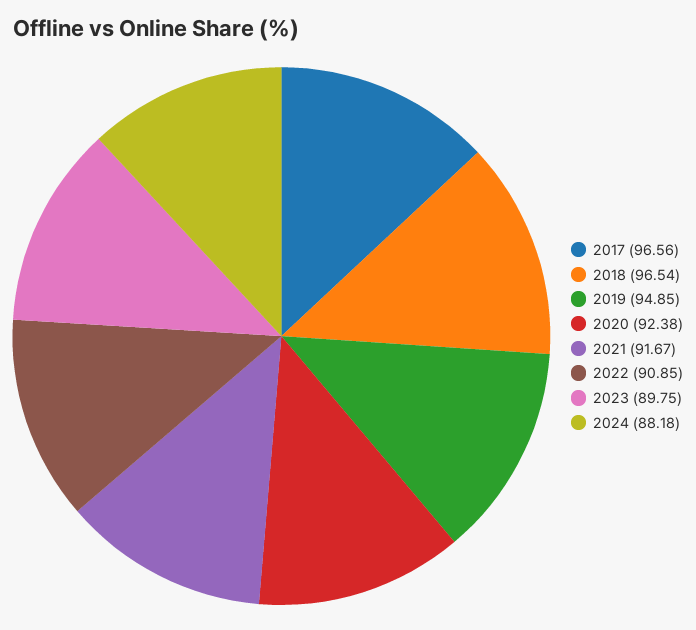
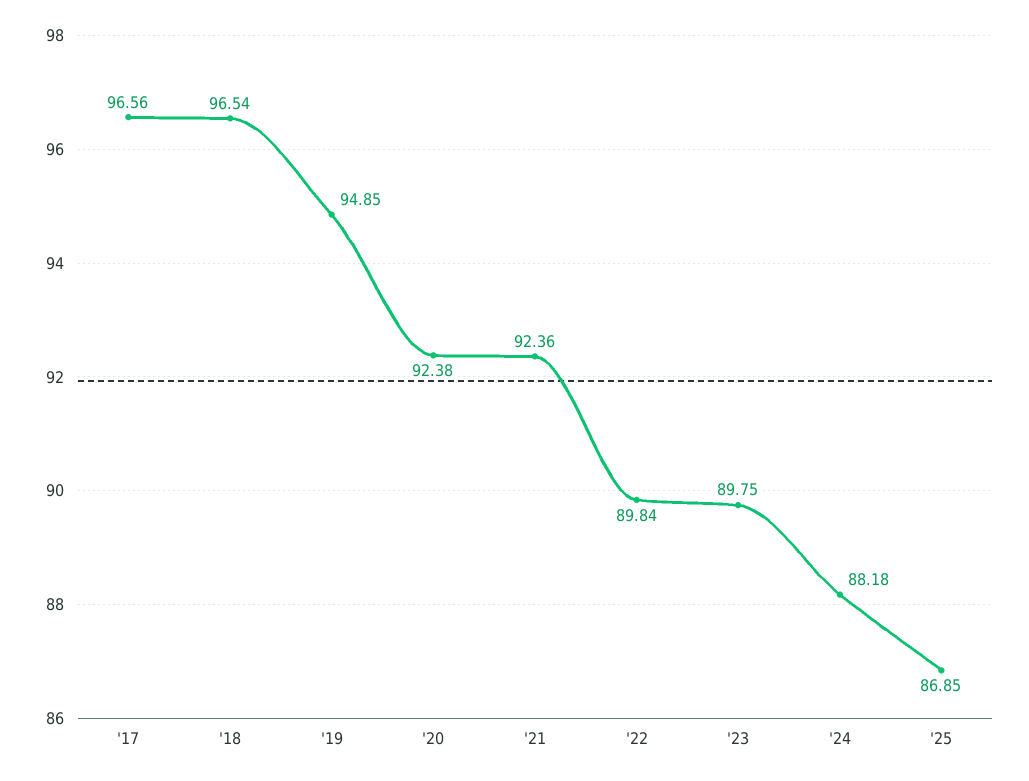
2021: 91.67 -> 92.36
2022: 90.85 -> 89.84
'25: none -> 86.85

